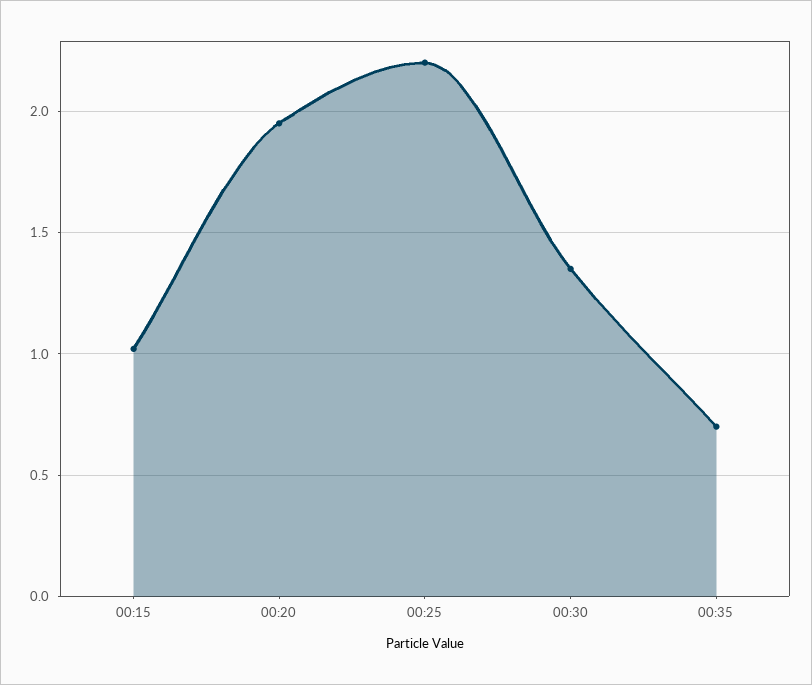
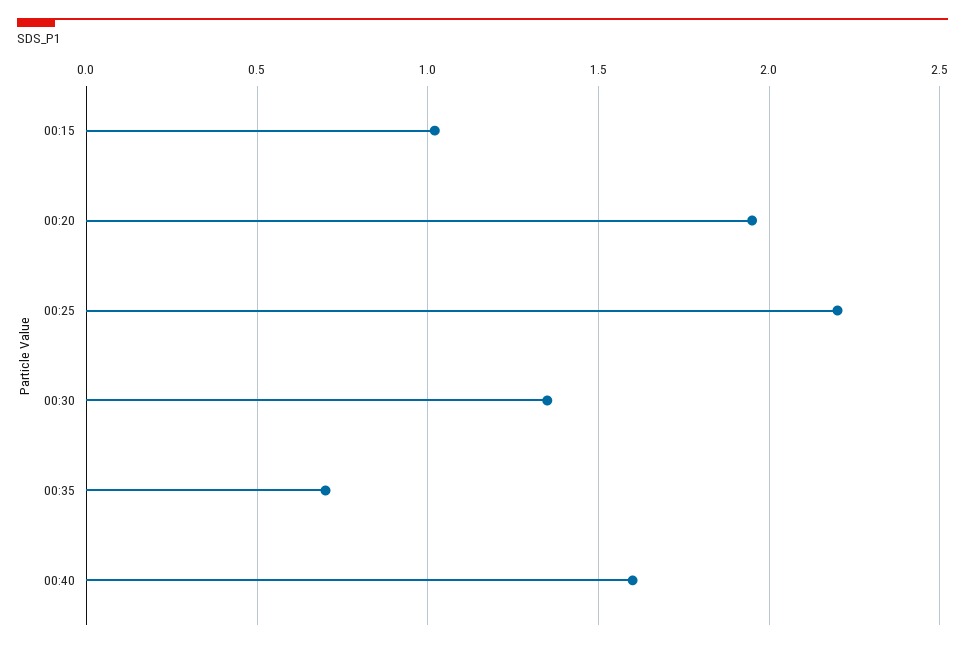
00:40: none -> 1.6

